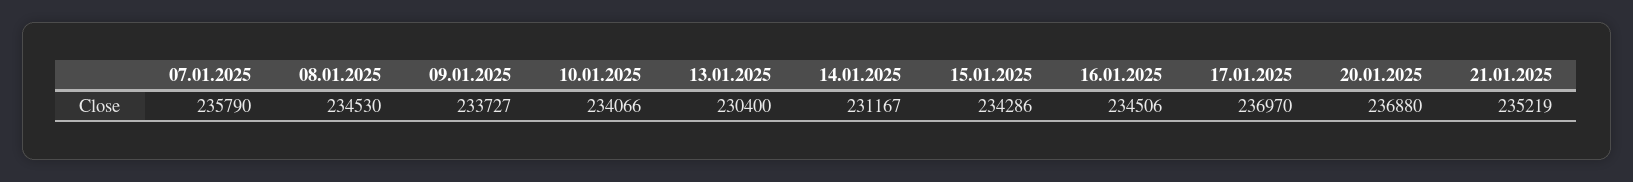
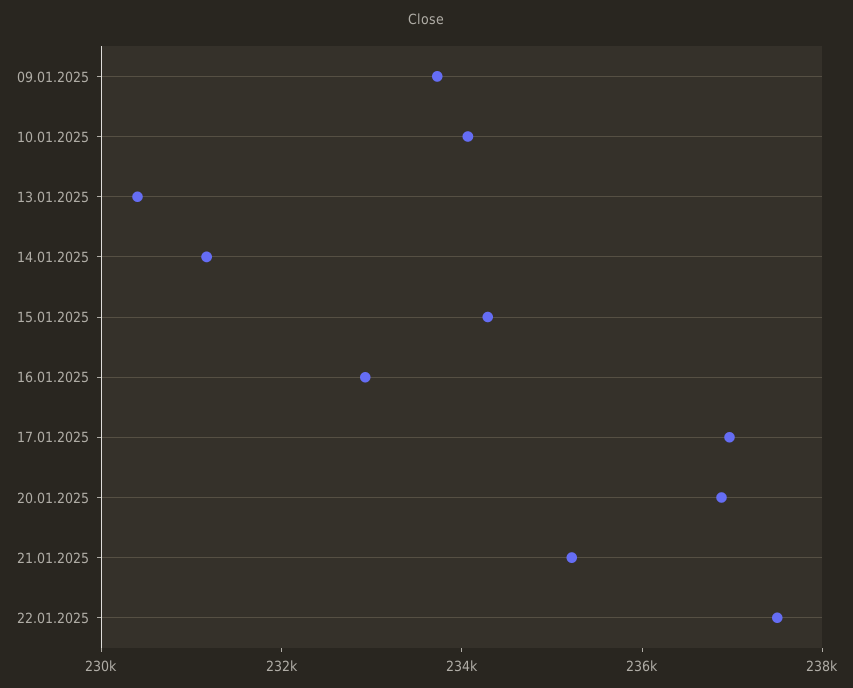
07.01.2025: 235790 -> none
08.01.2025: 234530 -> none
16.01.2025: 234506 -> 233000
22.01.2025: none -> 237500

